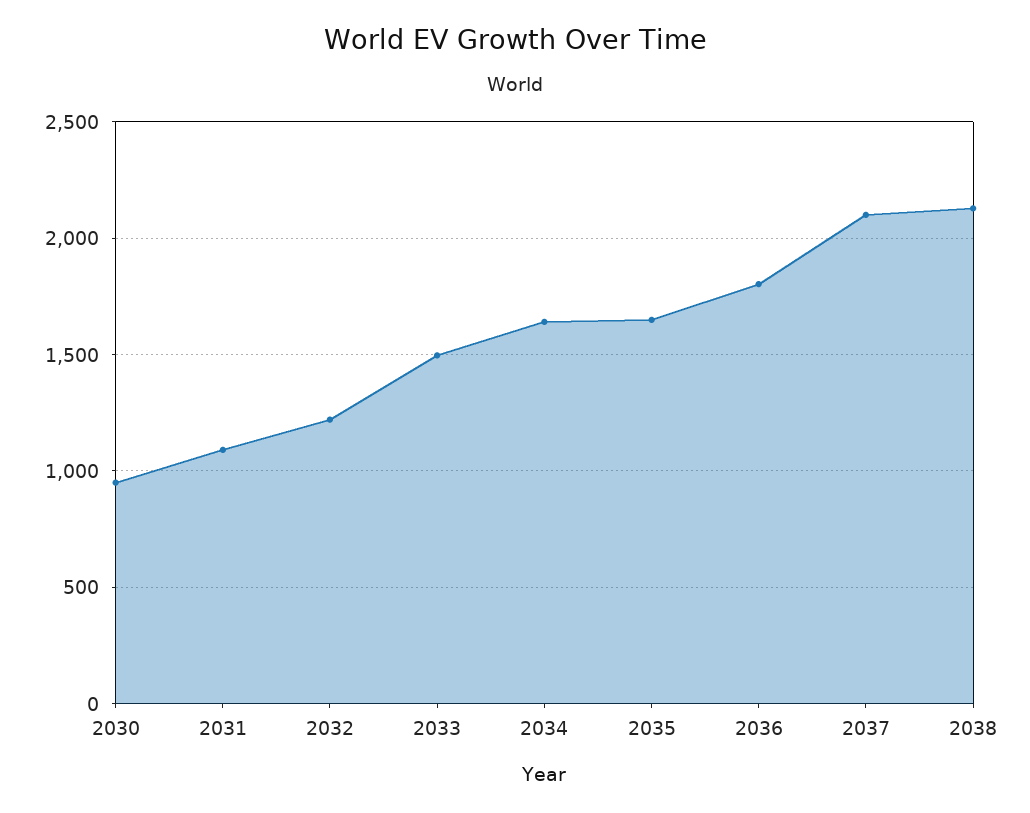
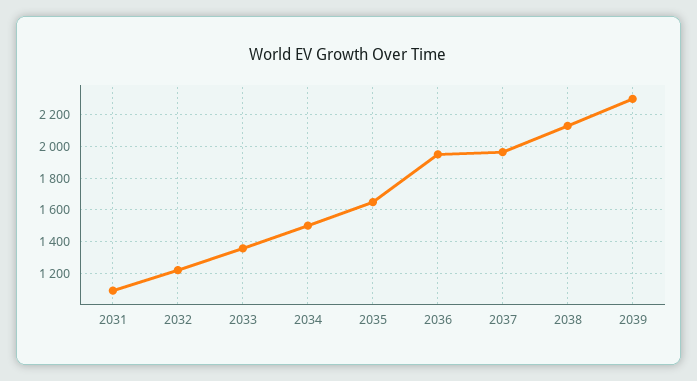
2030: 950 -> none
2033: 1500 -> 1350
2034: 1650 -> 1500
2036: 1800 -> 1950
2037: 2100 -> 1950
2039: none -> 2300

